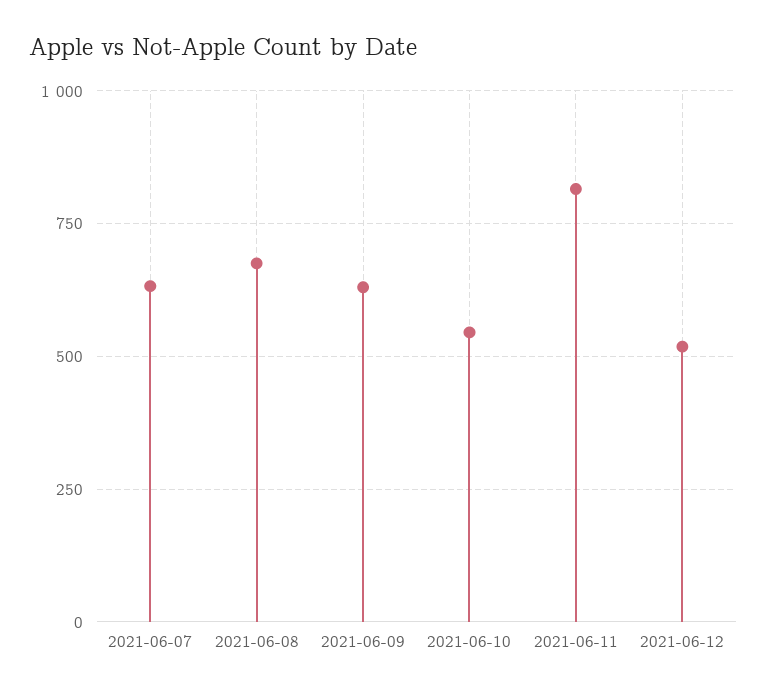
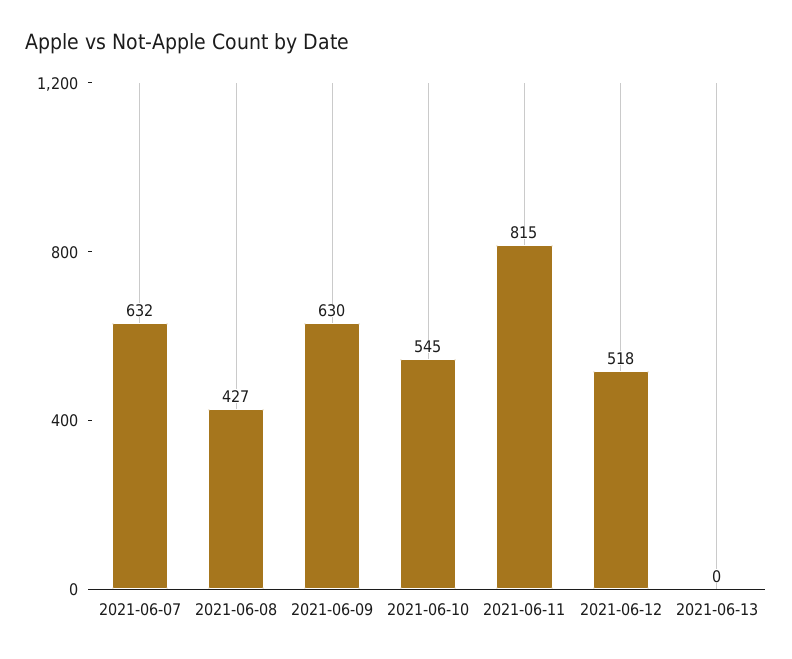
2021-06-08: 675 -> 427
2021-06-13: none -> 0

